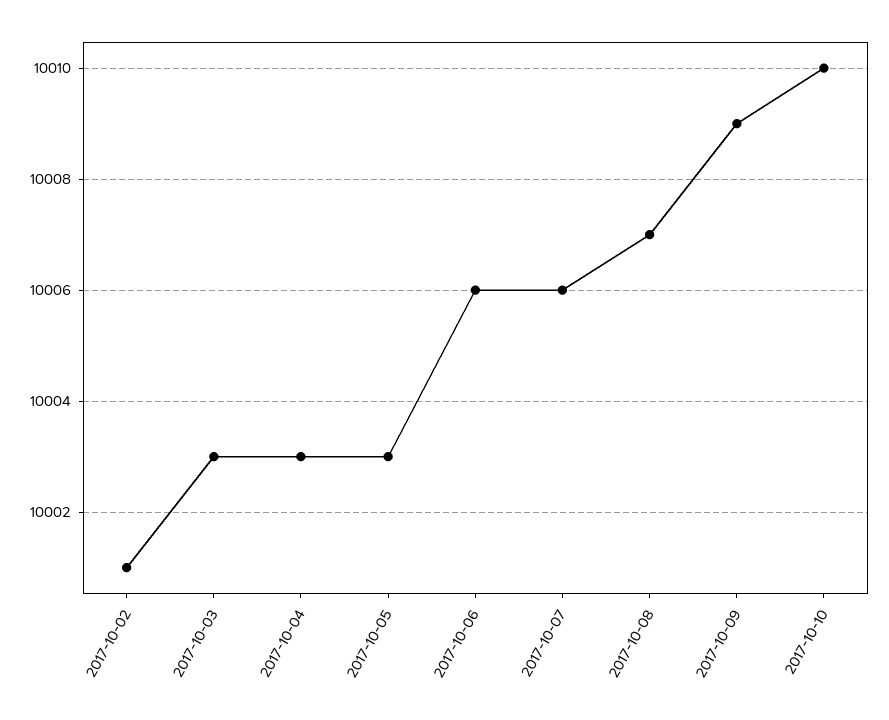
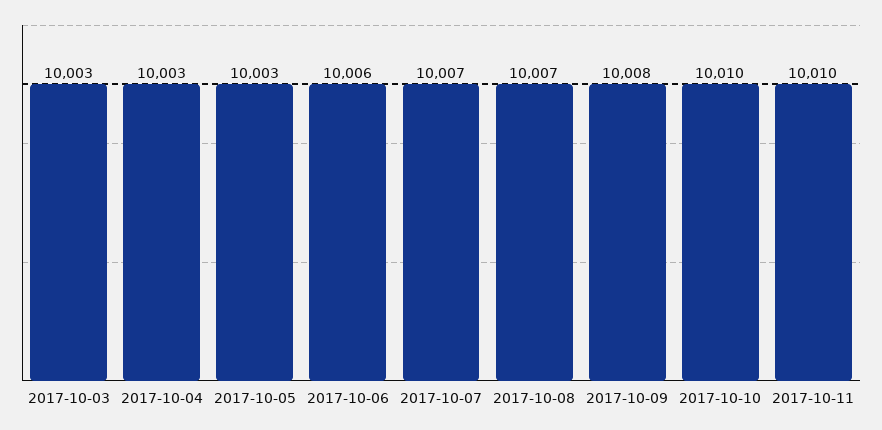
2017-10-02: 10001 -> none
2017-10-07: 10006 -> 10007
2017-10-09: 10009 -> 10008
2017-10-11: none -> 10010

